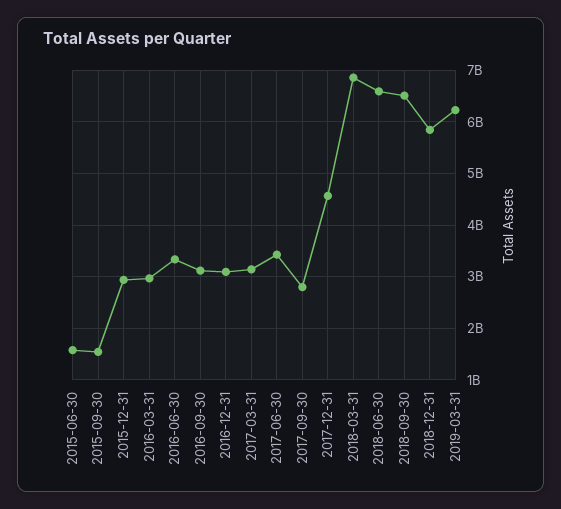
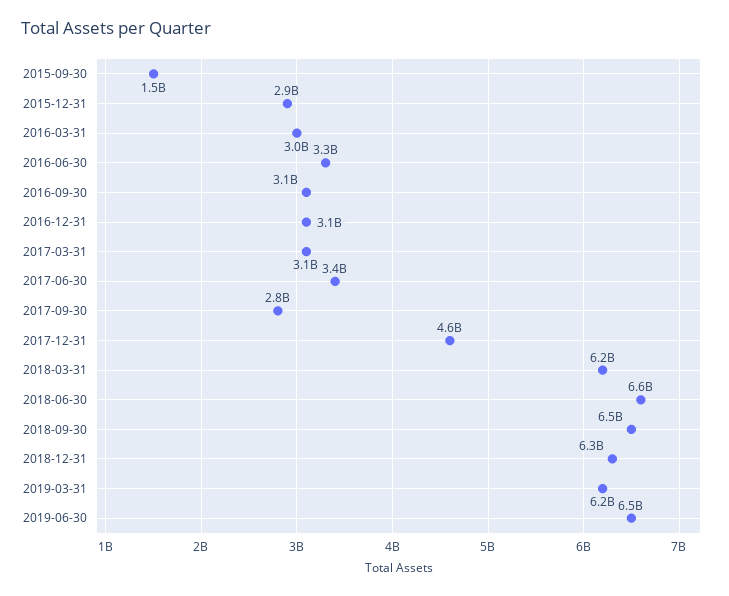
2015-06-30: 1600000000 -> none
2018-03-31: 6800000000 -> 6200000000
2018-12-31: 5800000000 -> 6300000000
2019-06-30: none -> 6500000000

